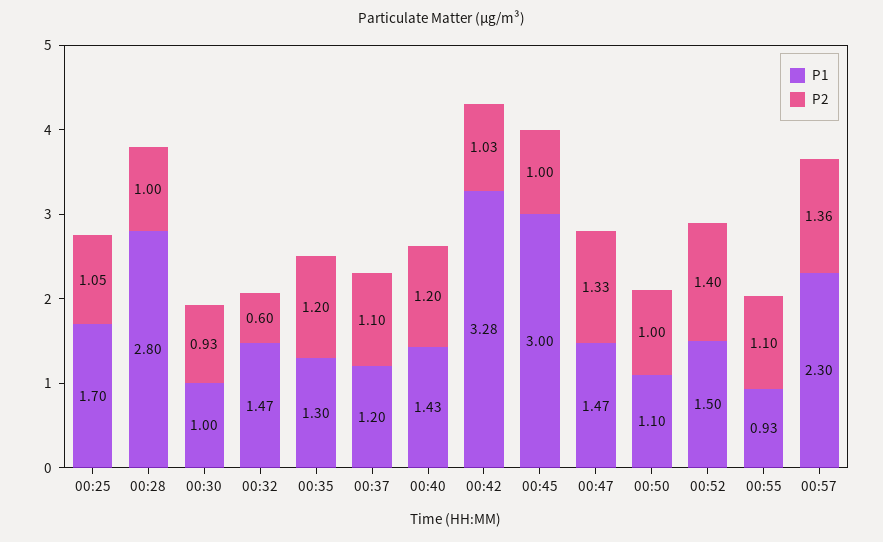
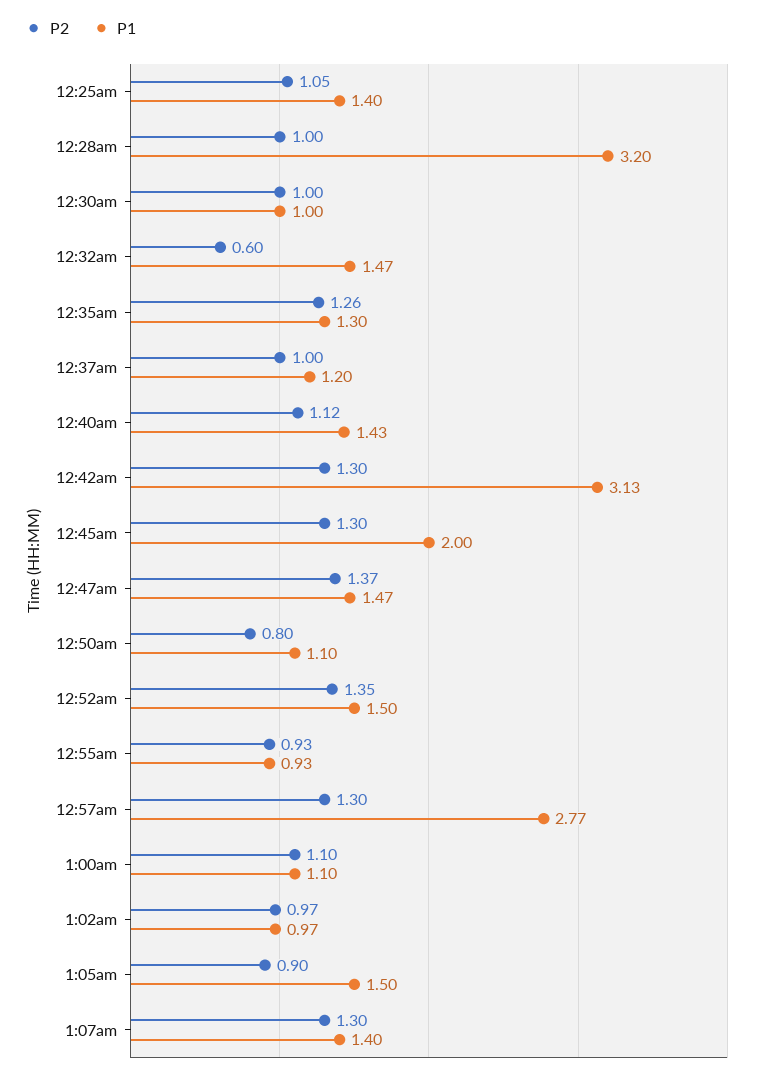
P1, 00:25: 1.7 -> 1.4
P1, 00:28: 2.8 -> 3.2
P2, 00:30: 0.93 -> 1
P2, 00:35: 1.2 -> 1.26
P2, 00:37: 1.1 -> 1
P2, 00:40: 1.2 -> 1.12
P1, 00:42: 3.28 -> 3.13
P2, 00:42: 1.03 -> 1.3
P1, 00:45: 3 -> 2
P2, 00:45: 1 -> 1.3
P2, 00:47: 1.33 -> 1.37
P2, 00:50: 1 -> 0.8
P2, 00:52: 1.4 -> 1.35
P2, 00:55: 1.1 -> 0.93
P1, 00:57: 2.3 -> 2.77
P2, 00:57: 1.36 -> 1.3
P2, 1:00am: none -> 1.1
P1, 1:00am: none -> 1.1
P2, 1:02am: none -> 0.97
P1, 1:02am: none -> 0.97
P2, 1:05am: none -> 0.9
P1, 1:05am: none -> 1.5
P2, 1:07am: none -> 1.3
P1, 1:07am: none -> 1.4

